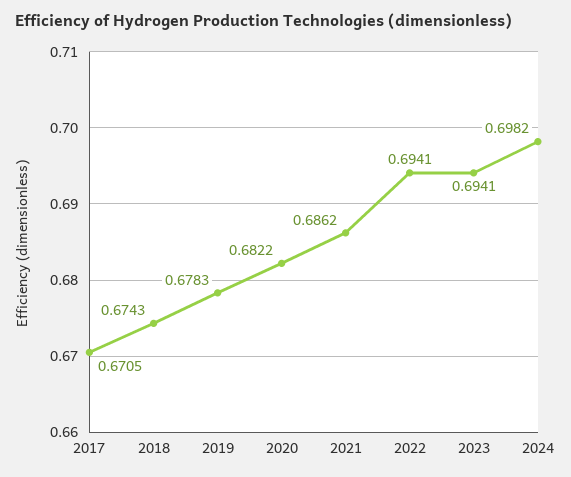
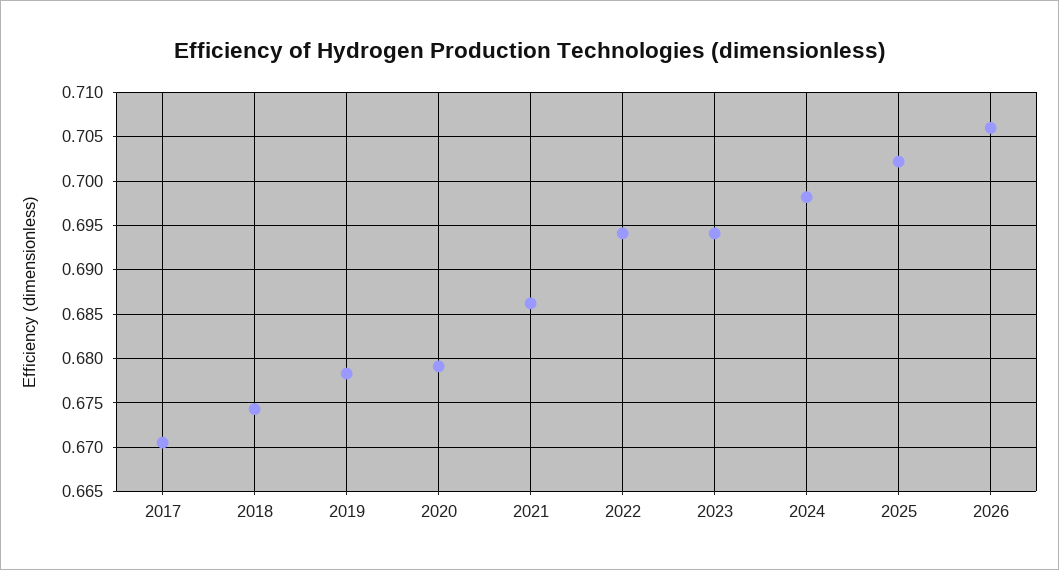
2020: 0.6822 -> 0.679
2025: none -> 0.702
2026: none -> 0.706

